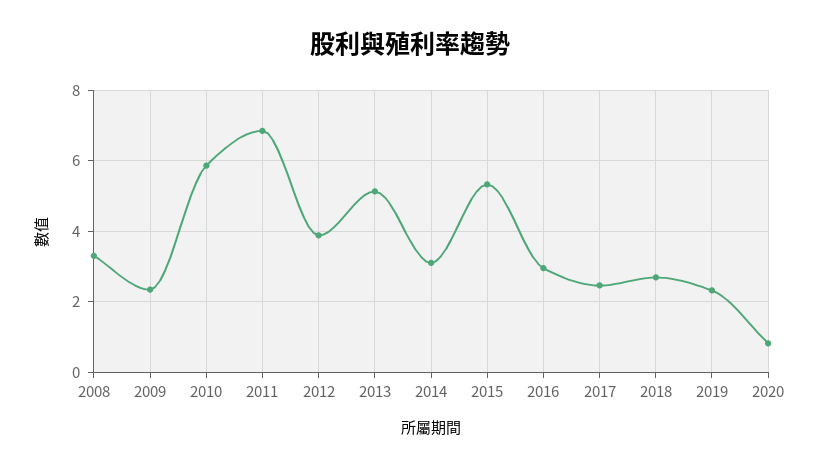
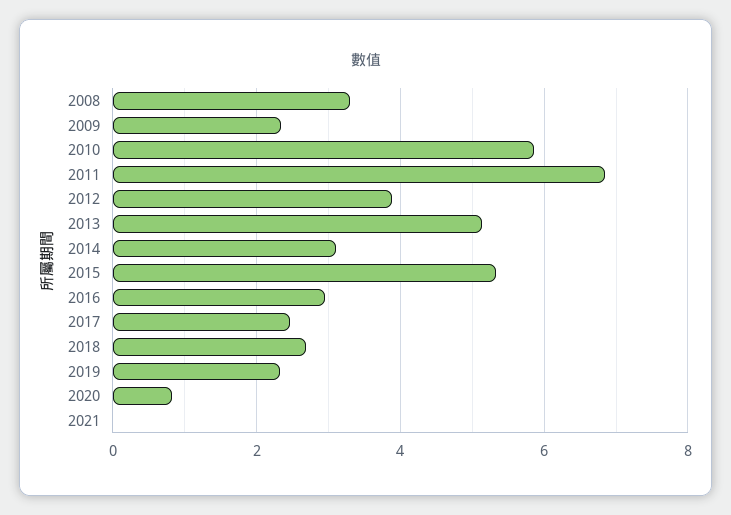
2021: none -> 0

